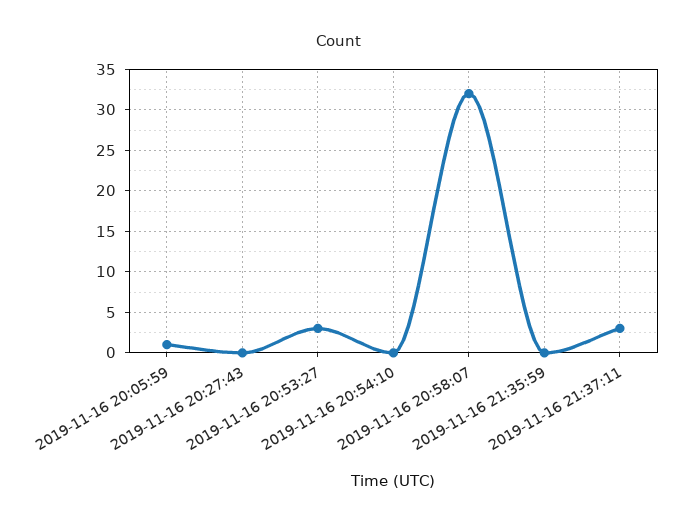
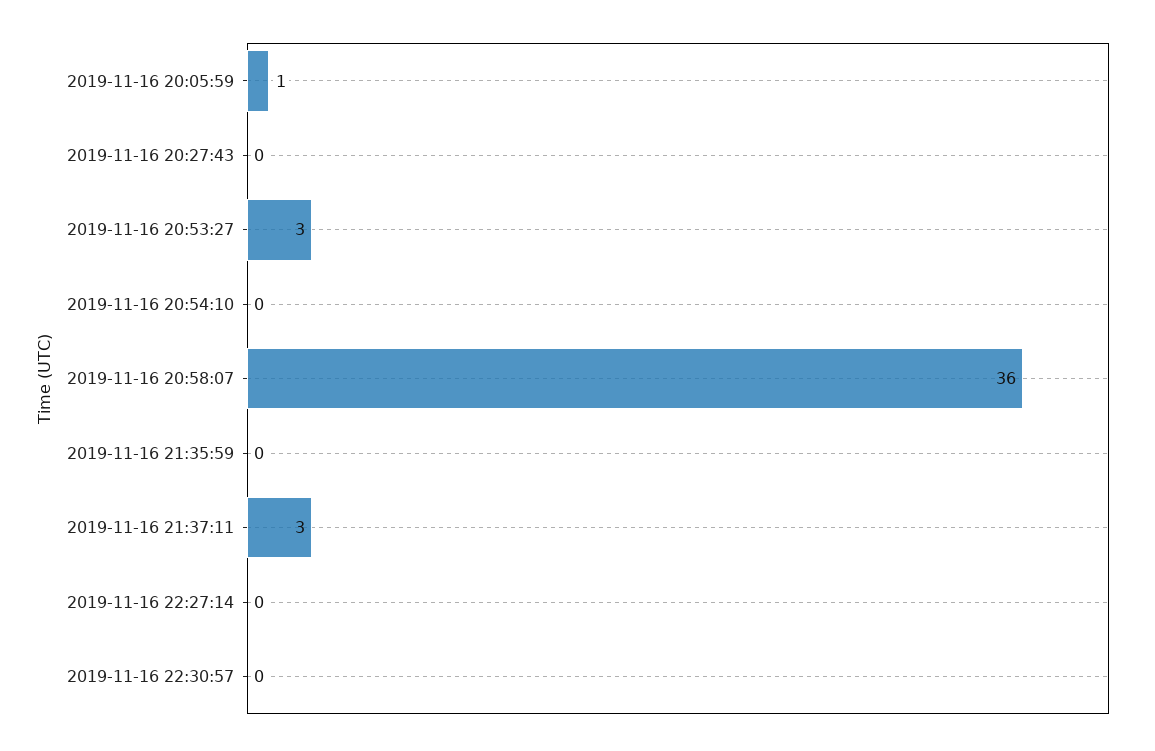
2019-11-16 20:58:07: 32 -> 36
2019-11-16 22:27:14: none -> 0
2019-11-16 22:30:57: none -> 0

